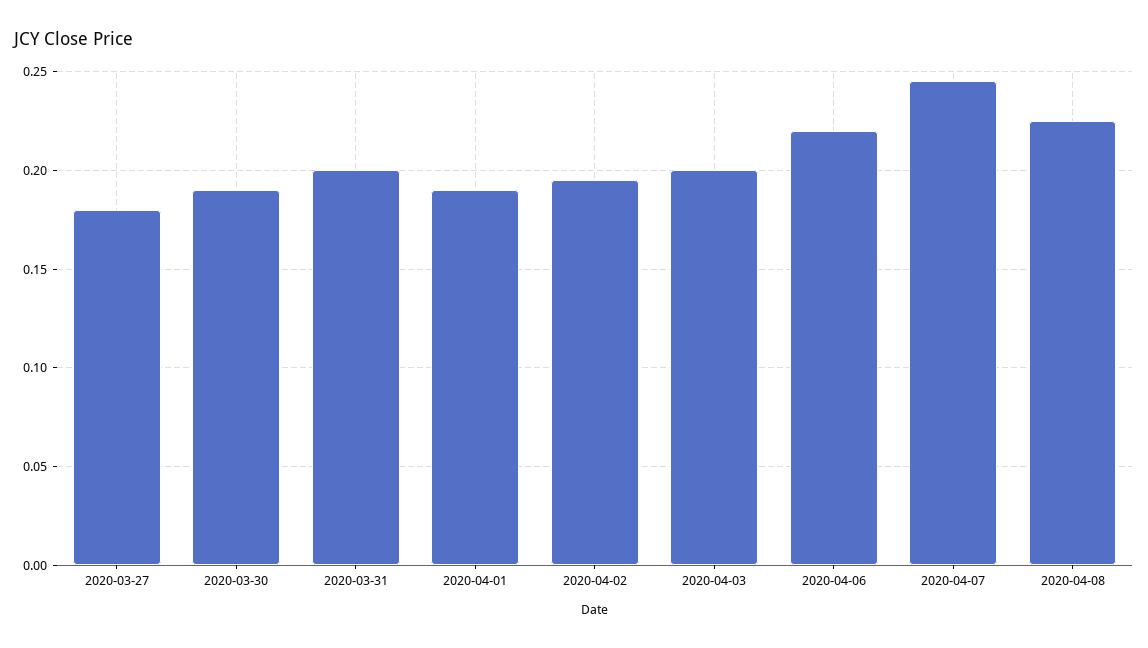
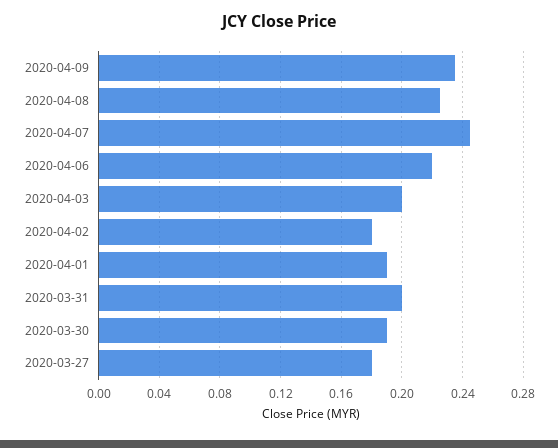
2020-04-02: 0.195 -> 0.18
2020-04-09: none -> 0.235

